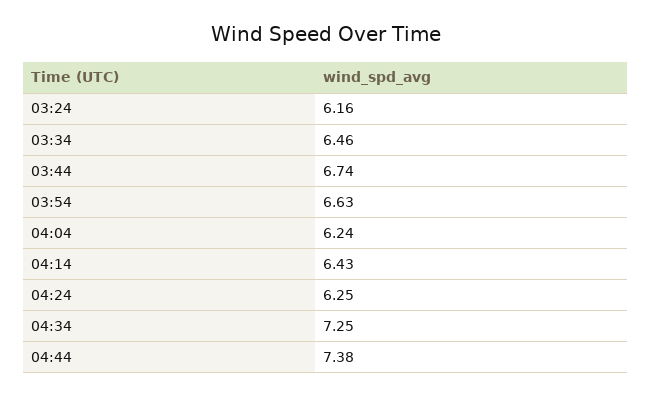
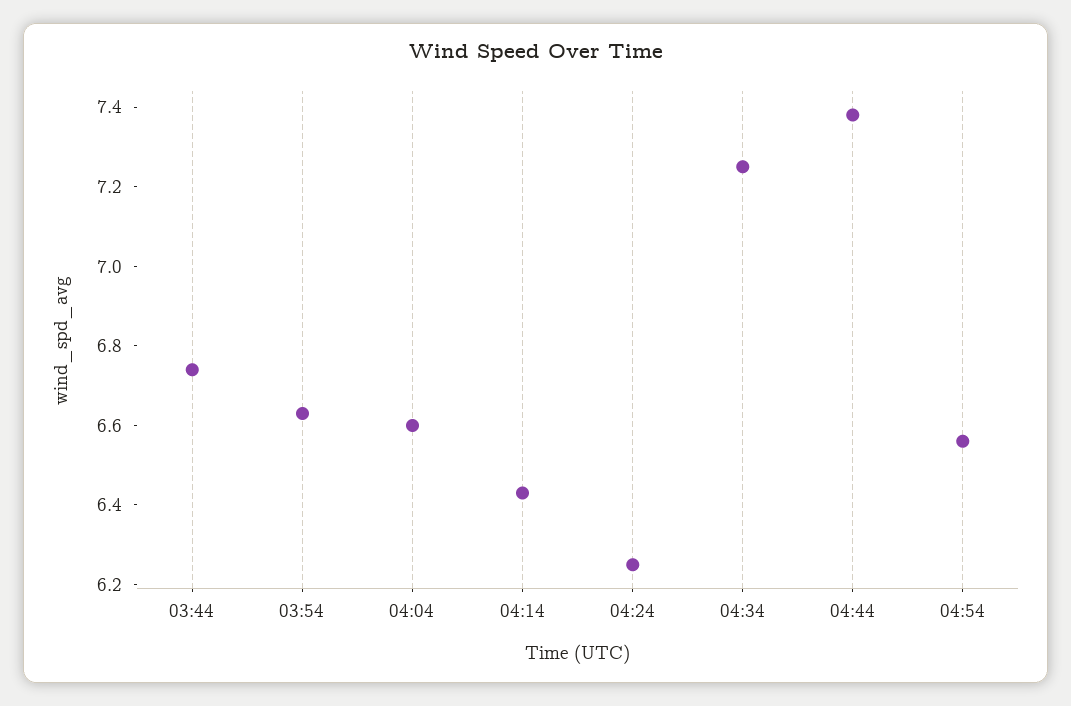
03:24: 6.16 -> none
03:34: 6.46 -> none
04:04: 6.24 -> 6.6
04:54: none -> 6.55

